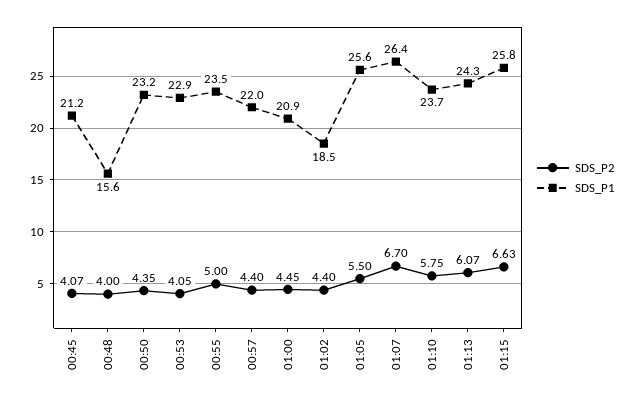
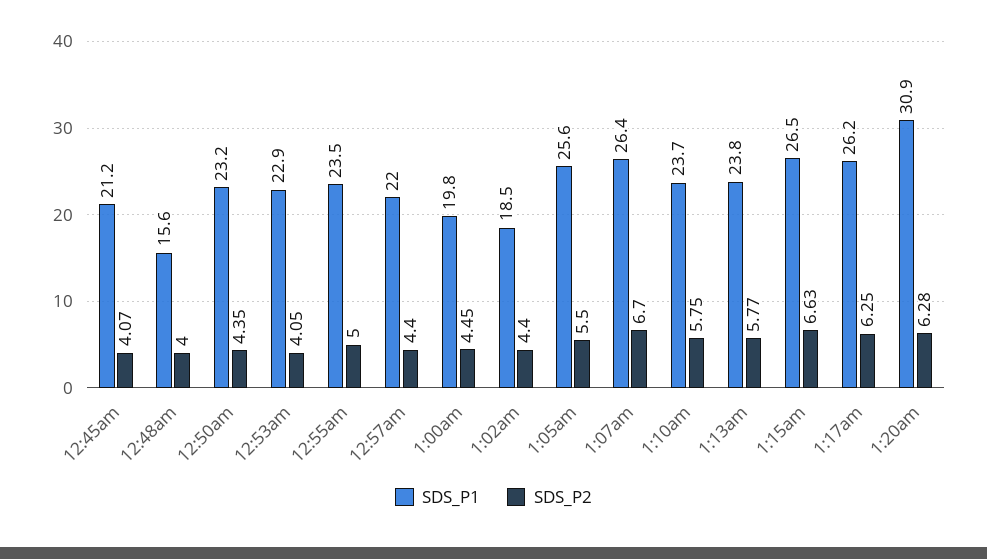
SDS_P1, 01:00: 20.9 -> 19.8
SDS_P2, 01:13: 6.07 -> 5.77
SDS_P1, 01:13: 24.3 -> 23.8
SDS_P1, 01:15: 25.8 -> 26.5
SDS_P1, 1:17am: none -> 26.2
SDS_P2, 1:17am: none -> 6.25
SDS_P1, 1:20am: none -> 30.9
SDS_P2, 1:20am: none -> 6.28

